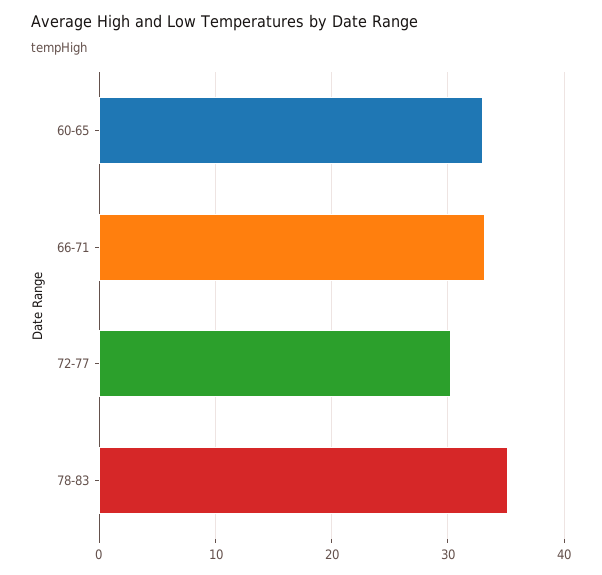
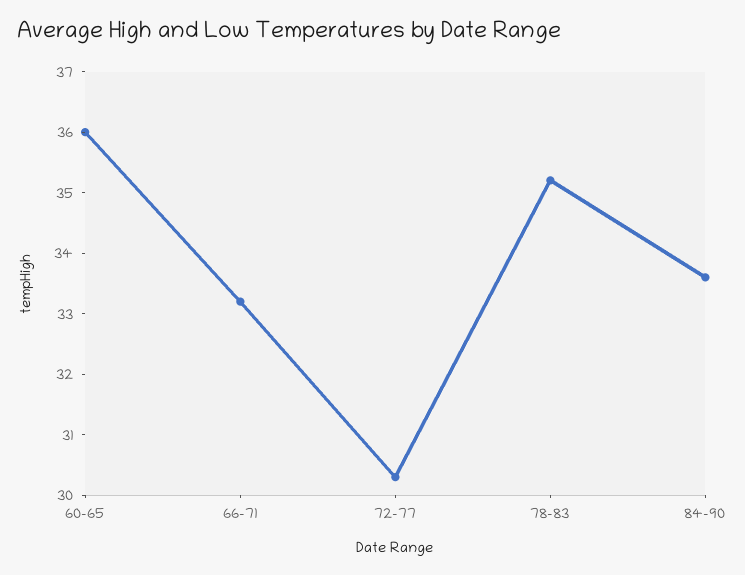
60-65: 33 -> 36
84-90: none -> 33.5

